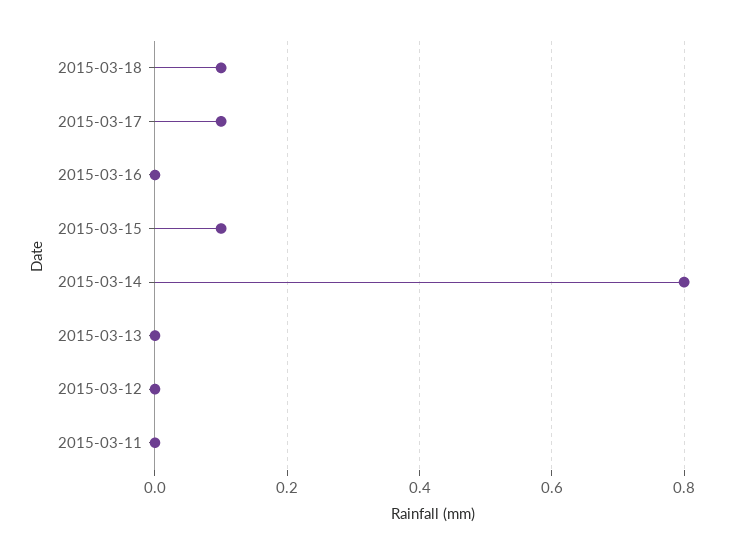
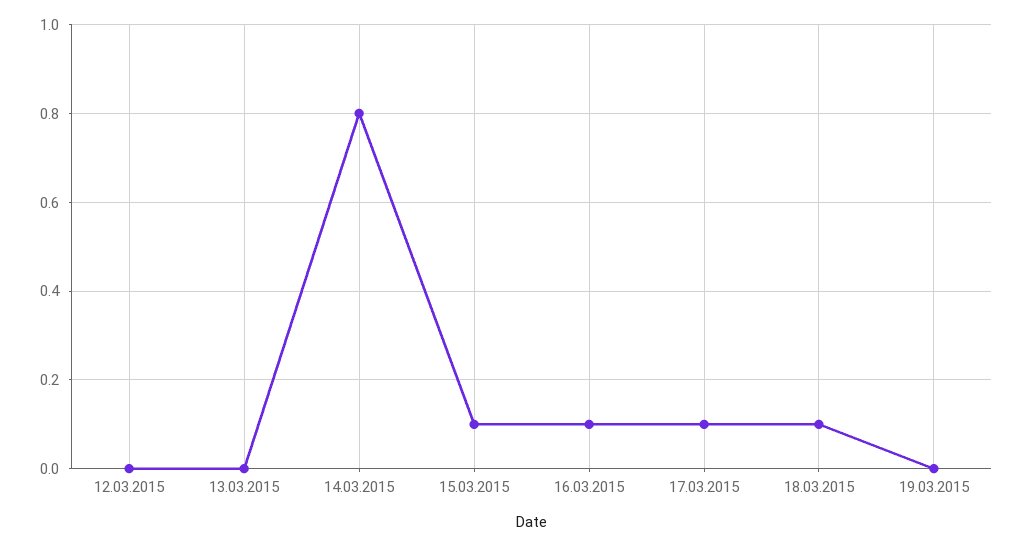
2015-03-16: 0 -> 0.1
2015-03-11: 0 -> none
19.03.2015: none -> 0

